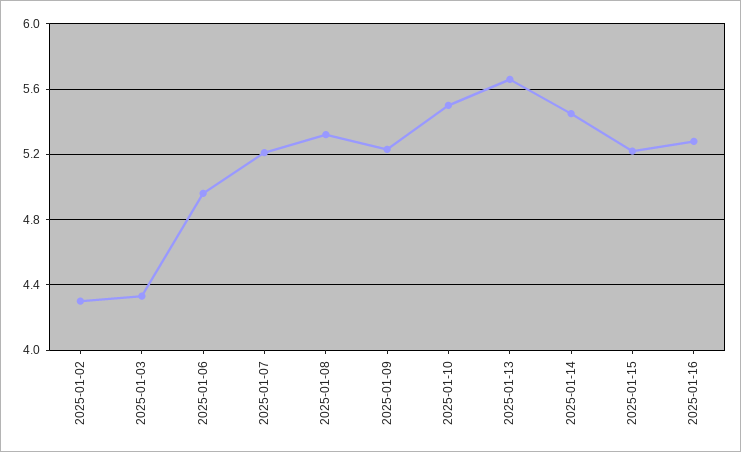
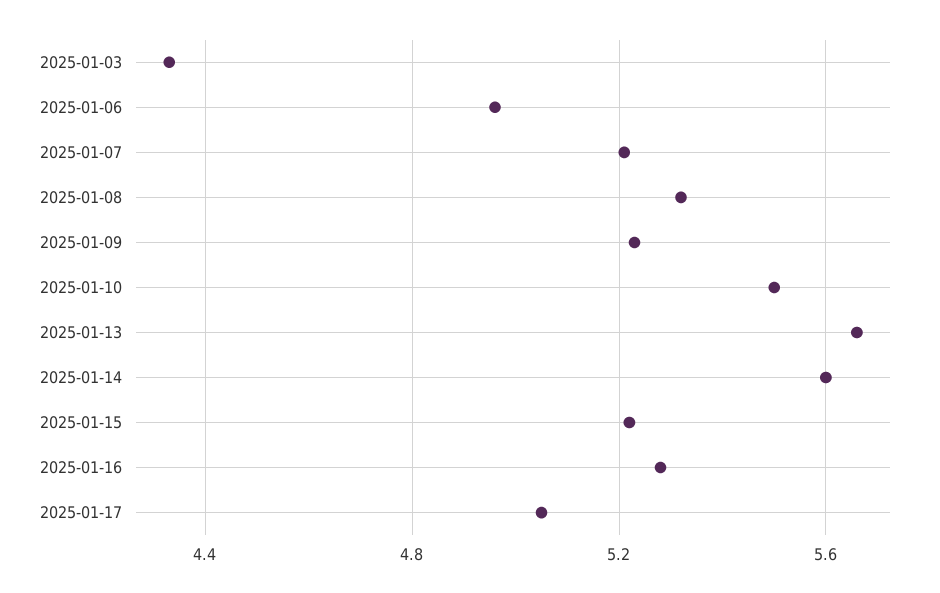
2025-01-02: 4.3 -> none
2025-01-14: 5.45 -> 5.6
2025-01-17: none -> 5.05

